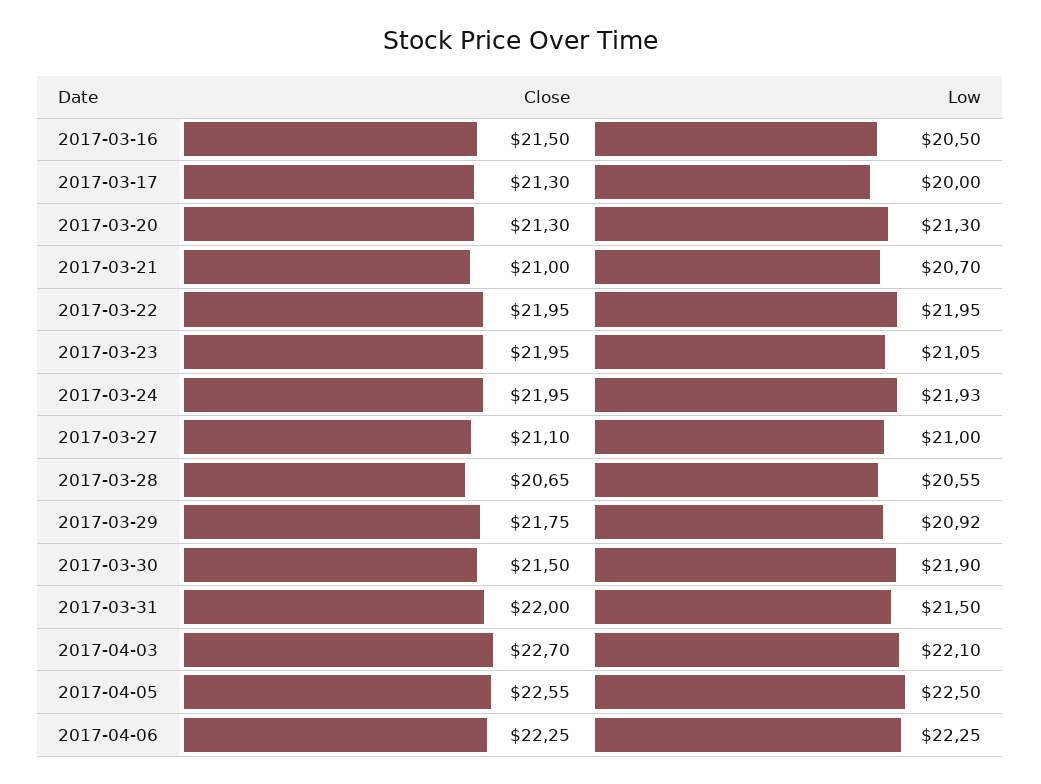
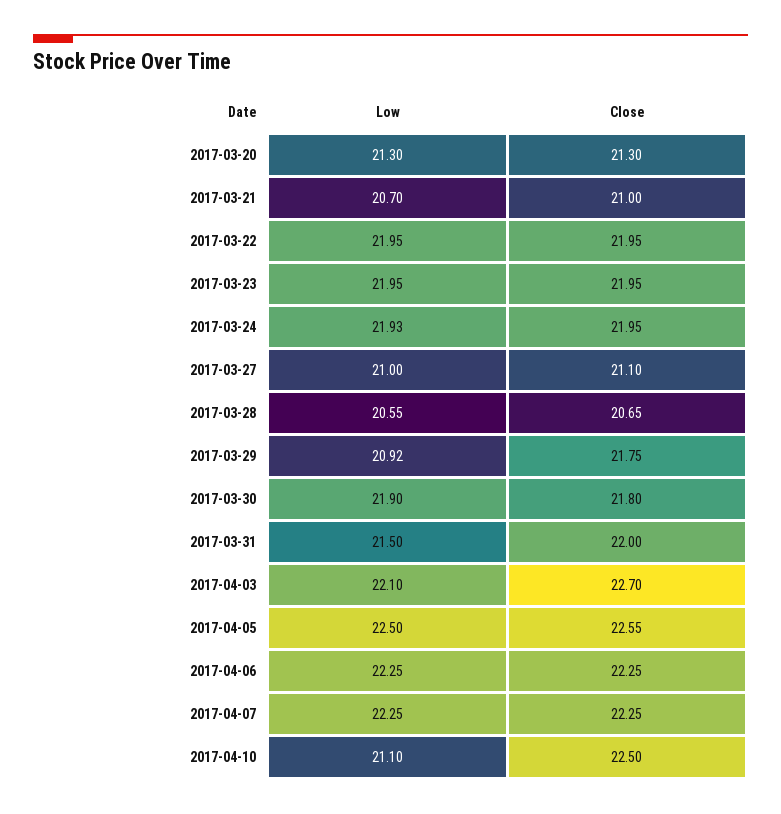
Close, 2017-03-16: 21.5 -> none
Low, 2017-03-16: 20.5 -> none
Close, 2017-03-17: 21.3 -> none
Low, 2017-03-17: 20 -> none
Low, 2017-03-23: 21.05 -> 21.95
Close, 2017-03-30: 21.5 -> 21.8
Low, 2017-04-07: none -> 22.25
Close, 2017-04-07: none -> 22.25
Low, 2017-04-10: none -> 21.1
Close, 2017-04-10: none -> 22.5

